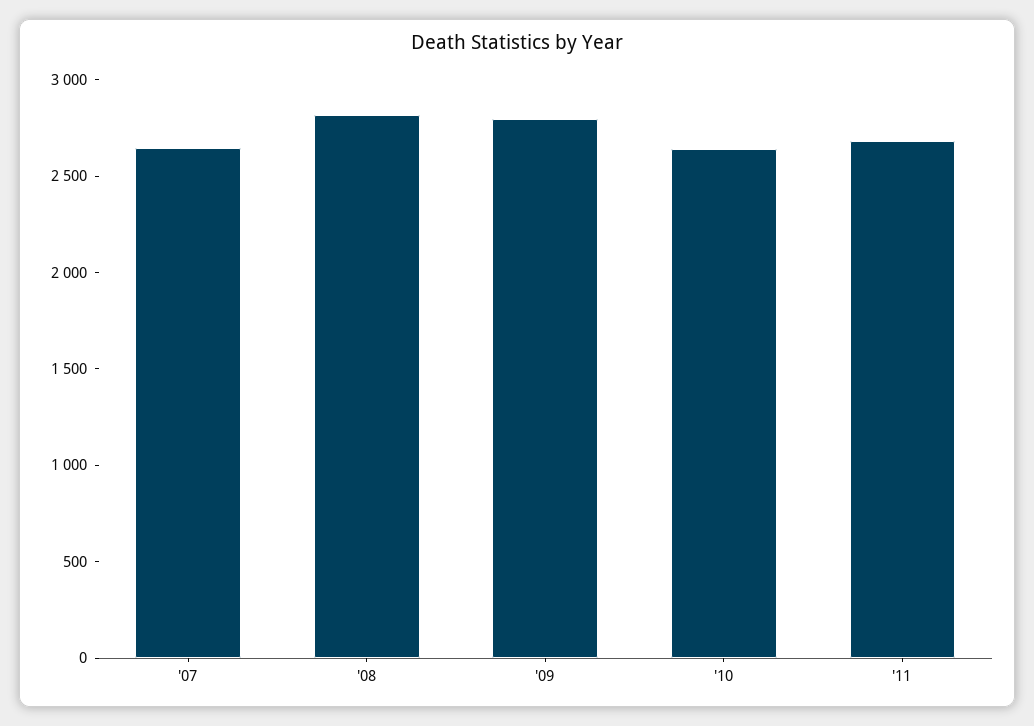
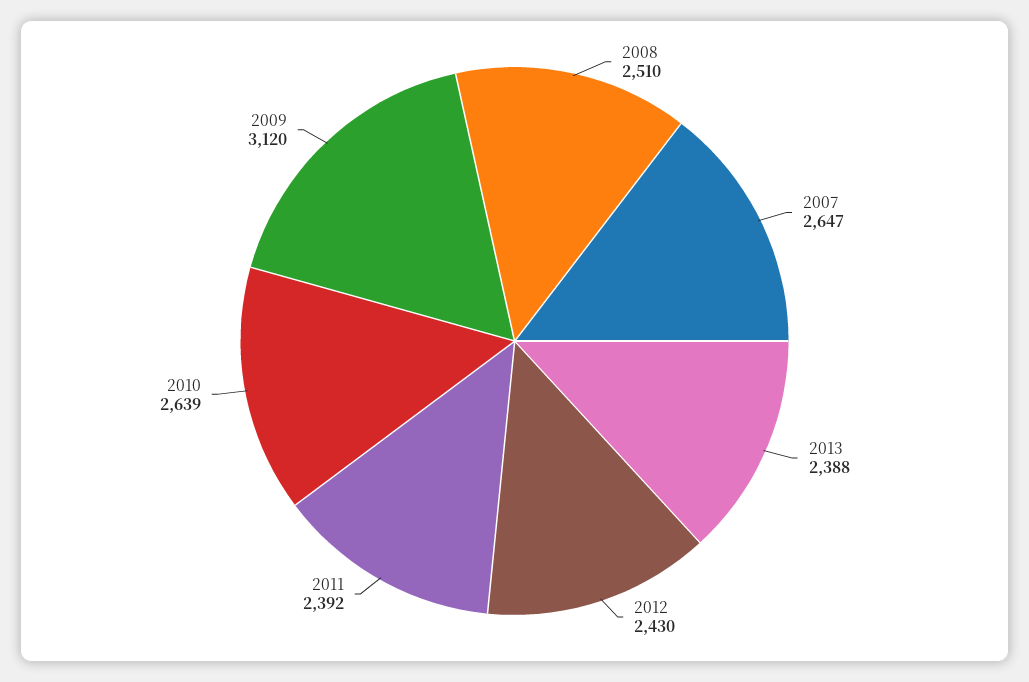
'08: 2800 -> 2510
'09: 2800 -> 3120
'11: 2700 -> 2392
2013: none -> 2388
2012: none -> 2430

